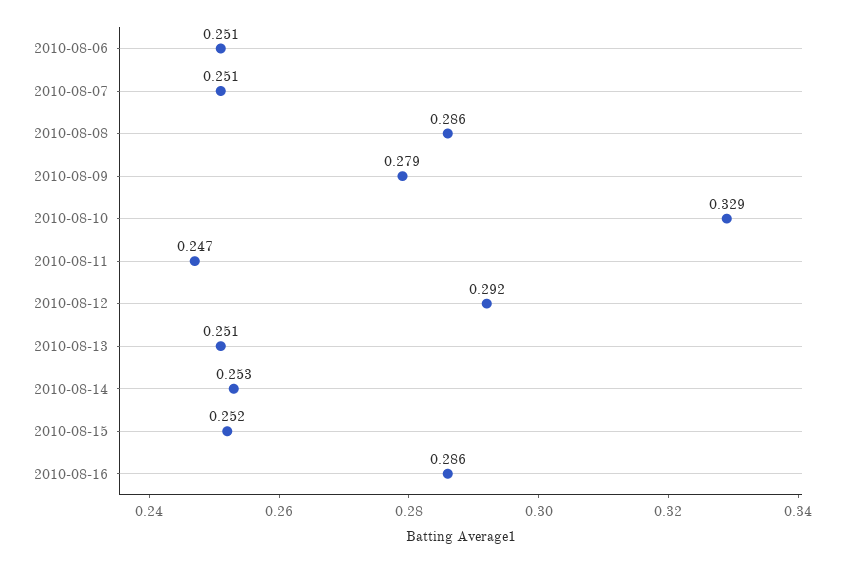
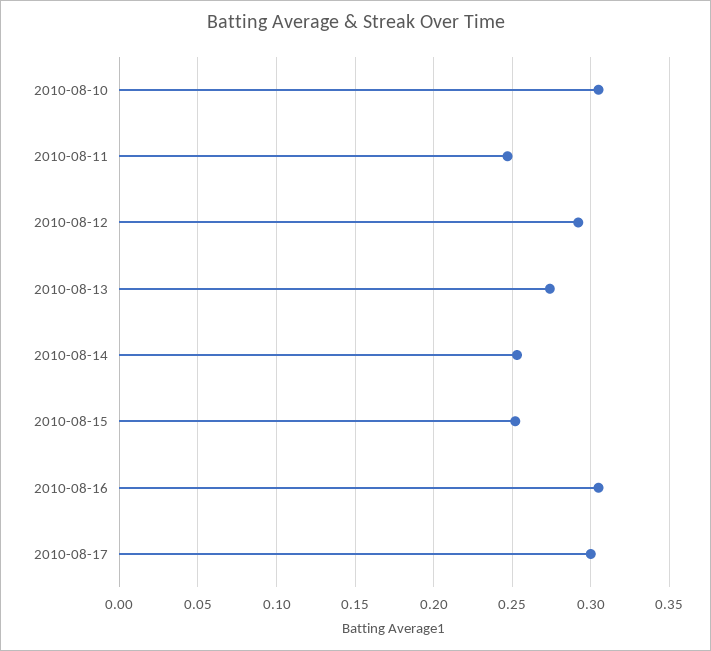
2010-08-06: 0.251 -> none
2010-08-07: 0.251 -> none
2010-08-08: 0.286 -> none
2010-08-09: 0.279 -> none
2010-08-10: 0.329 -> 0.305
2010-08-13: 0.251 -> 0.275
2010-08-16: 0.286 -> 0.305
2010-08-17: none -> 0.3

